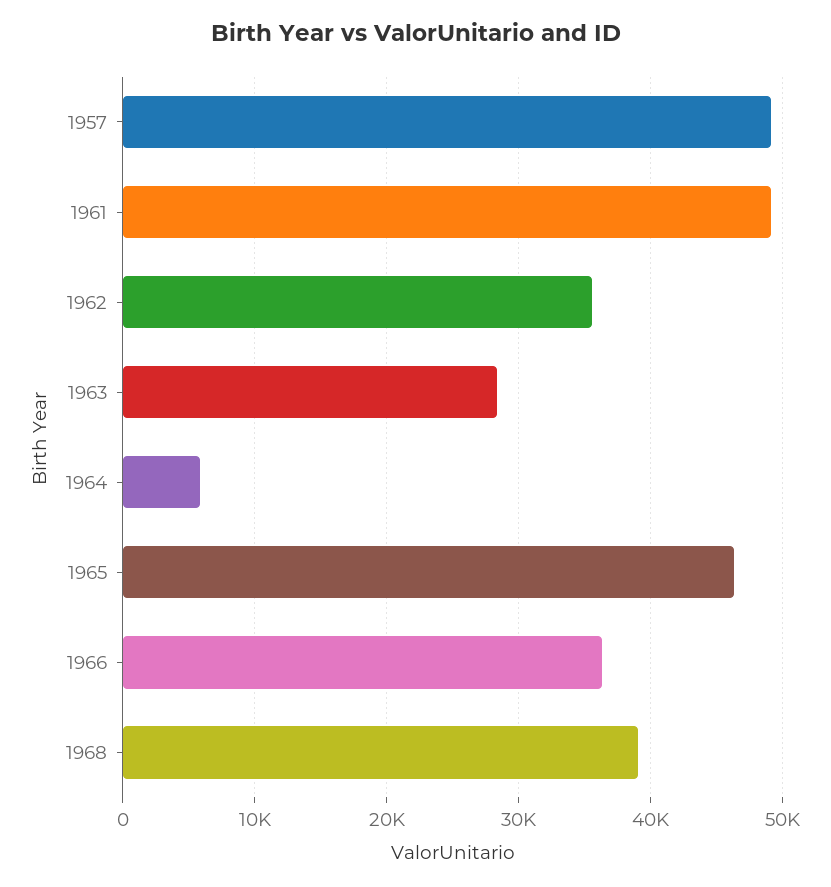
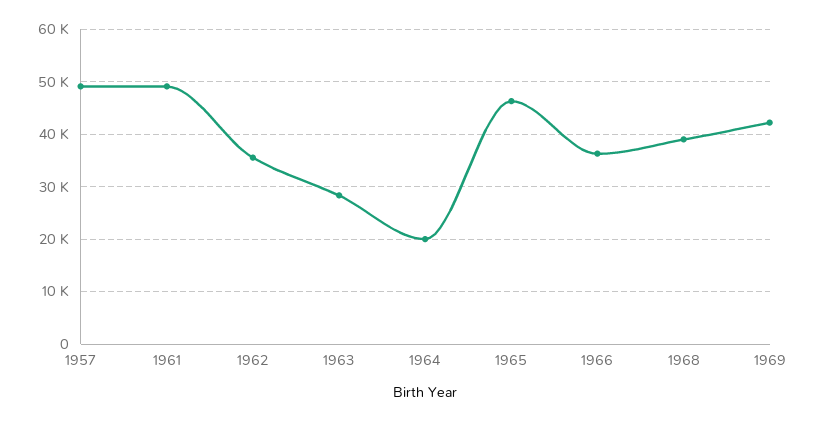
1964: 6000 -> 20000
1969: none -> 42000

